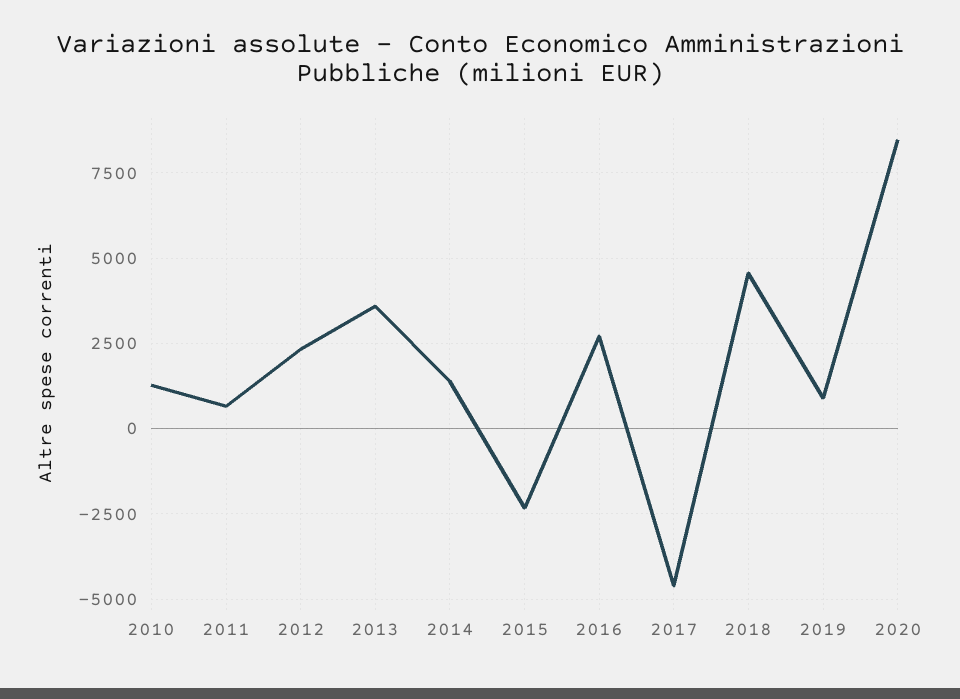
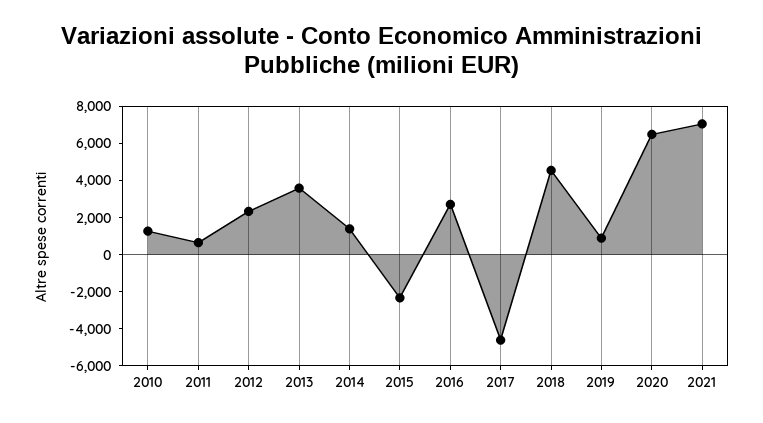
2020: 8500 -> 6500
2021: none -> 7000

